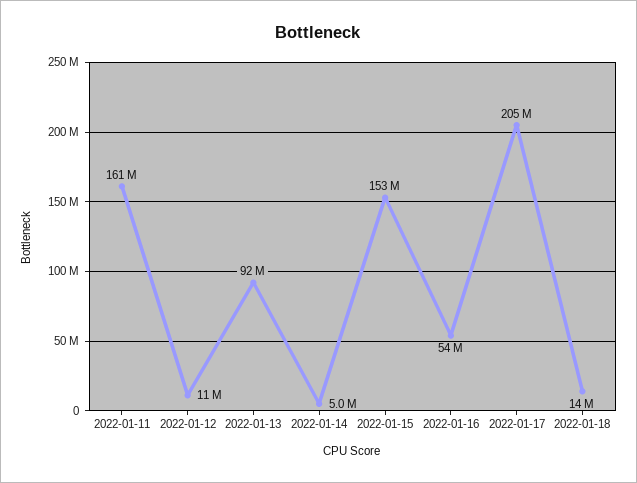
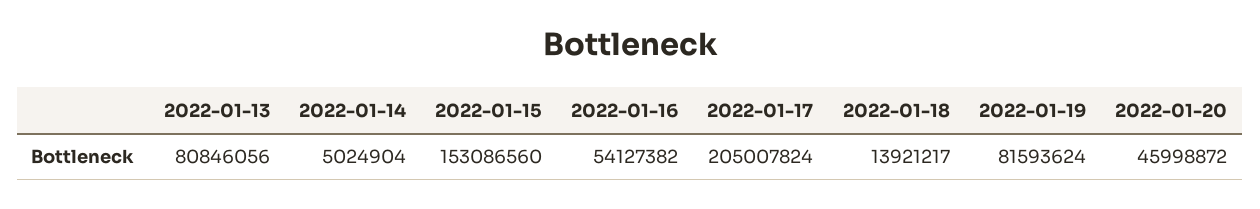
2022-01-11: 161000000 -> none
2022-01-12: 11000000 -> none
2022-01-13: 92000000 -> 80846056
2022-01-19: none -> 81593624
2022-01-20: none -> 45998872

